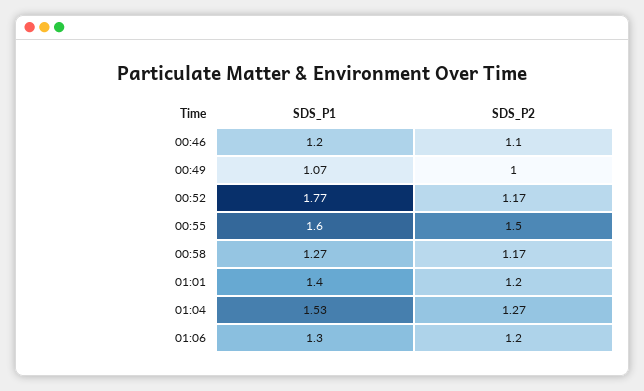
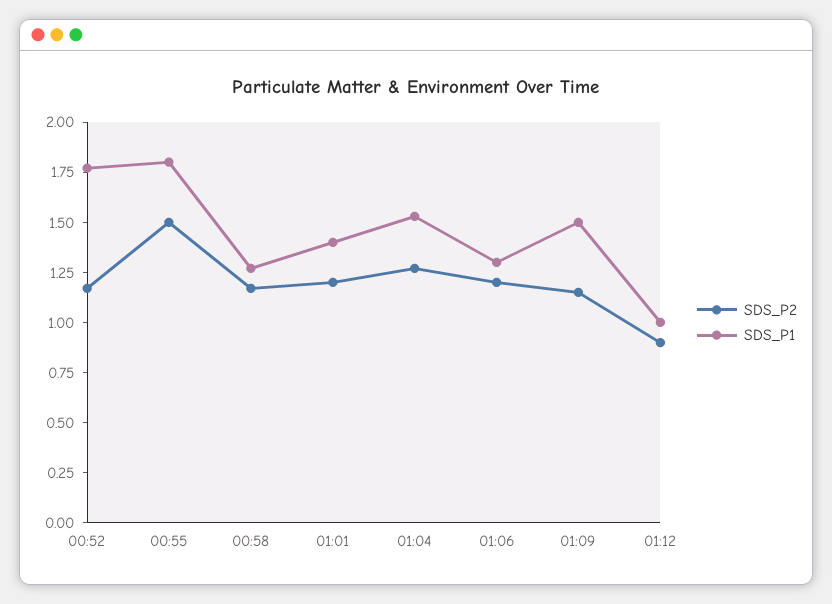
SDS_P1, 00:46: 1.2 -> none
SDS_P2, 00:46: 1.1 -> none
SDS_P1, 00:49: 1.07 -> none
SDS_P2, 00:49: 1 -> none
SDS_P1, 00:55: 1.6 -> 1.8
SDS_P2, 01:09: none -> 1.15
SDS_P1, 01:09: none -> 1.5
SDS_P2, 01:12: none -> 0.9
SDS_P1, 01:12: none -> 1

